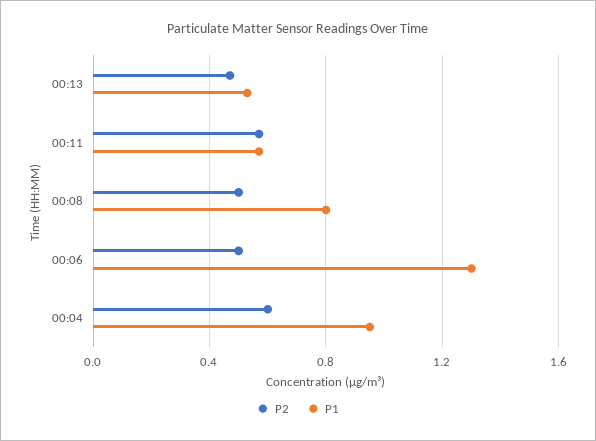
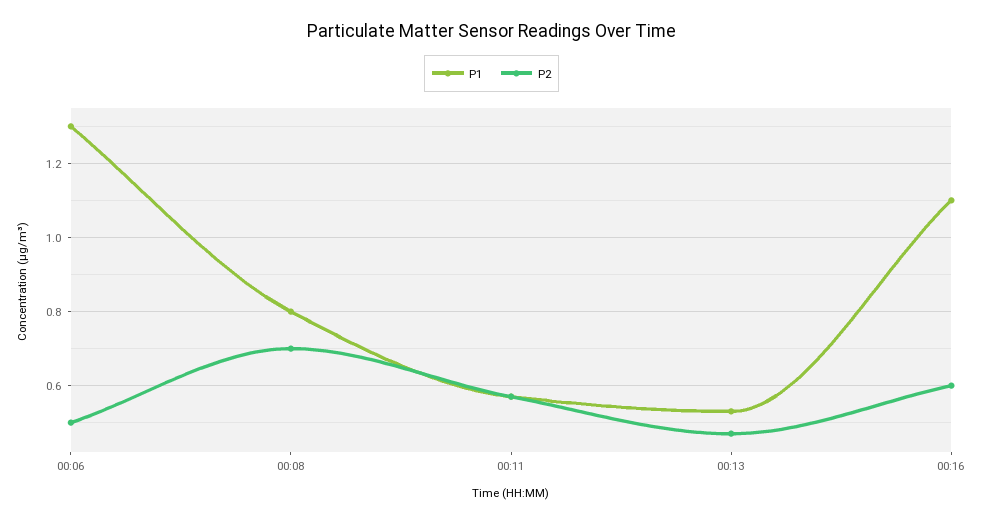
P2, 00:08: 0.5 -> 0.7
P2, 00:04: 0.6 -> none
P1, 00:04: 0.95 -> none
P1, 00:16: none -> 1.1
P2, 00:16: none -> 0.6

